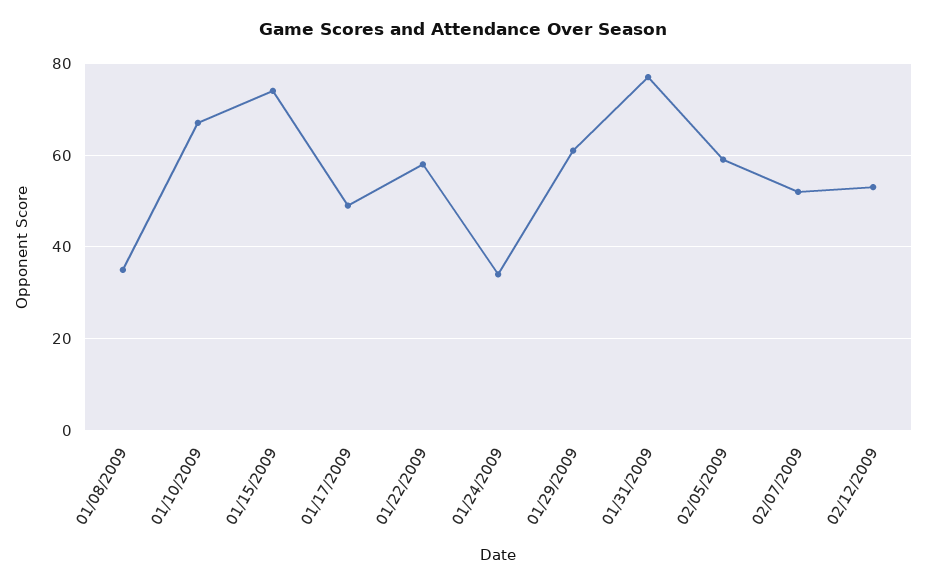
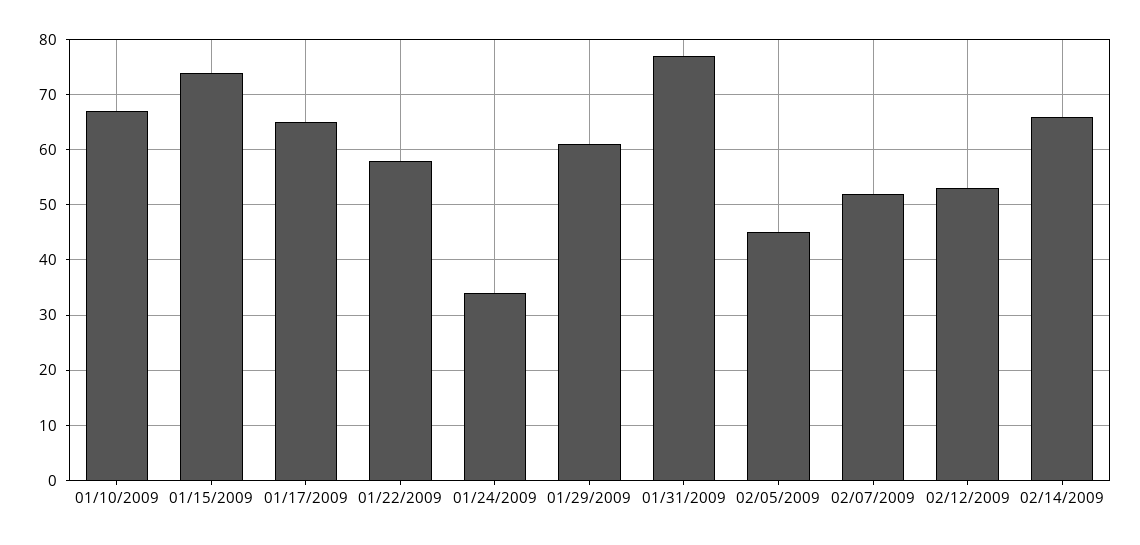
01/08/2009: 35 -> none
01/17/2009: 50 -> 65
02/05/2009: 60 -> 45
02/14/2009: none -> 65

